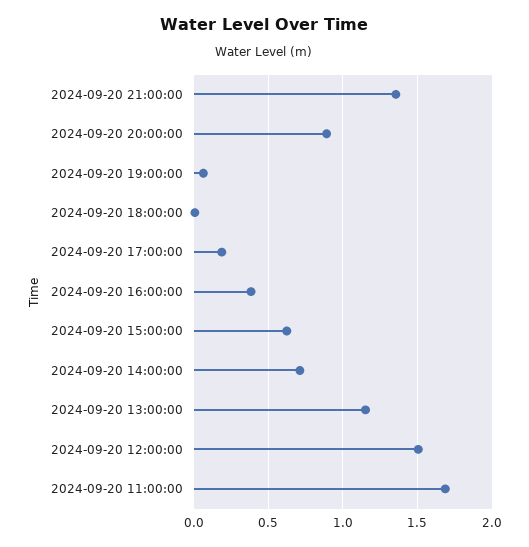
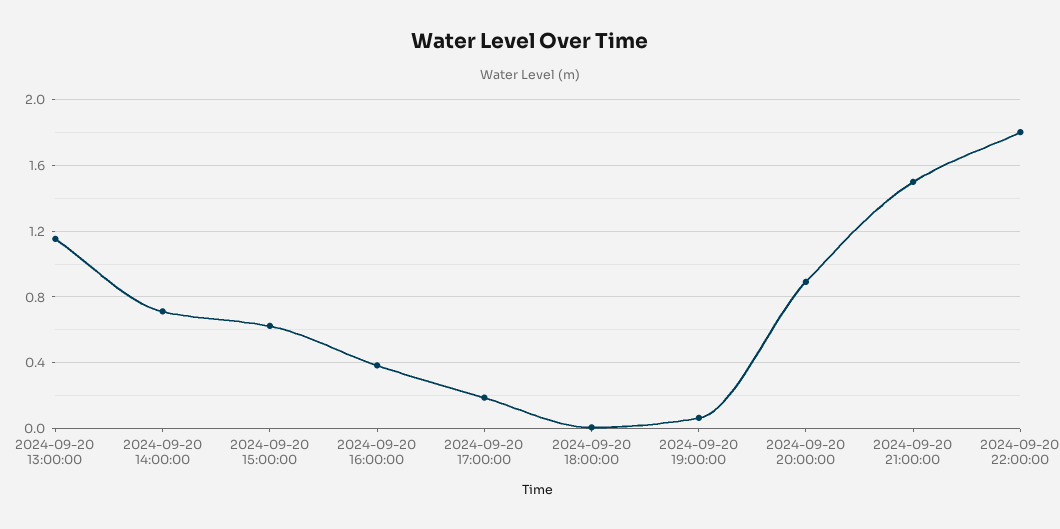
2024-09-20 21:00:00: 1.35 -> 1.5
2024-09-20 12:00:00: 1.5 -> none
2024-09-20 11:00:00: 1.7 -> none
2024-09-20 22:00:00: none -> 1.8

